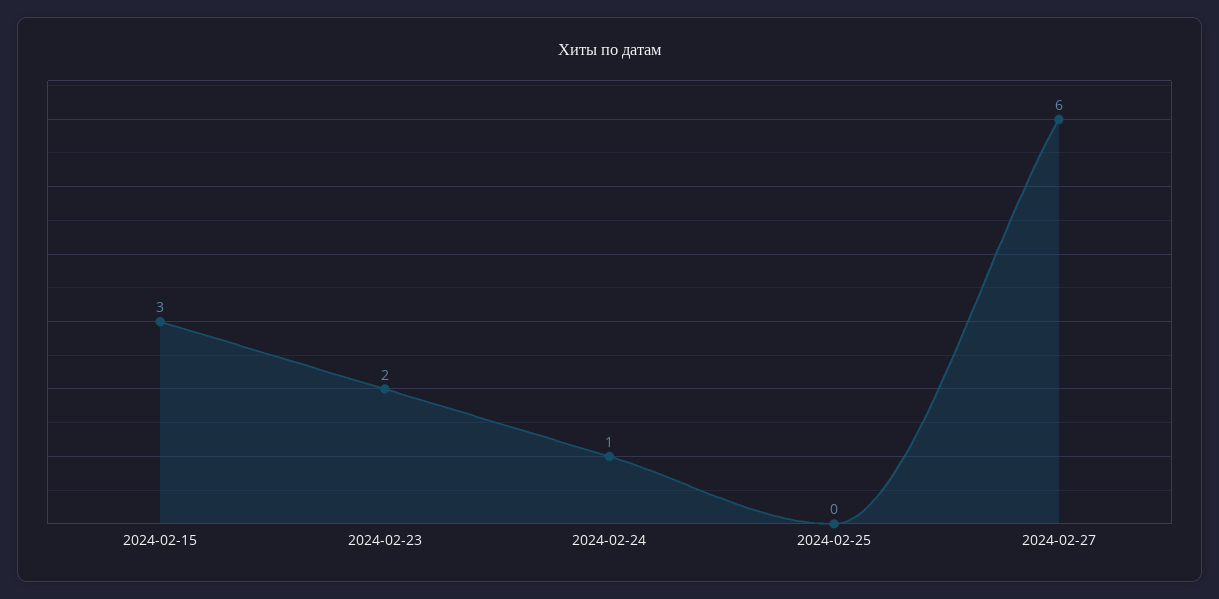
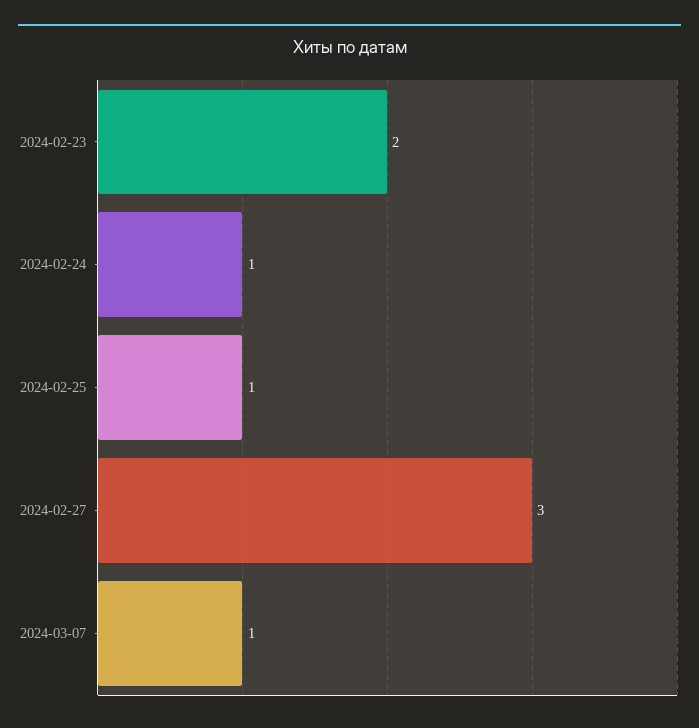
2024-02-15: 3 -> none
2024-02-25: 0 -> 1
2024-02-27: 6 -> 3
2024-03-07: none -> 1

